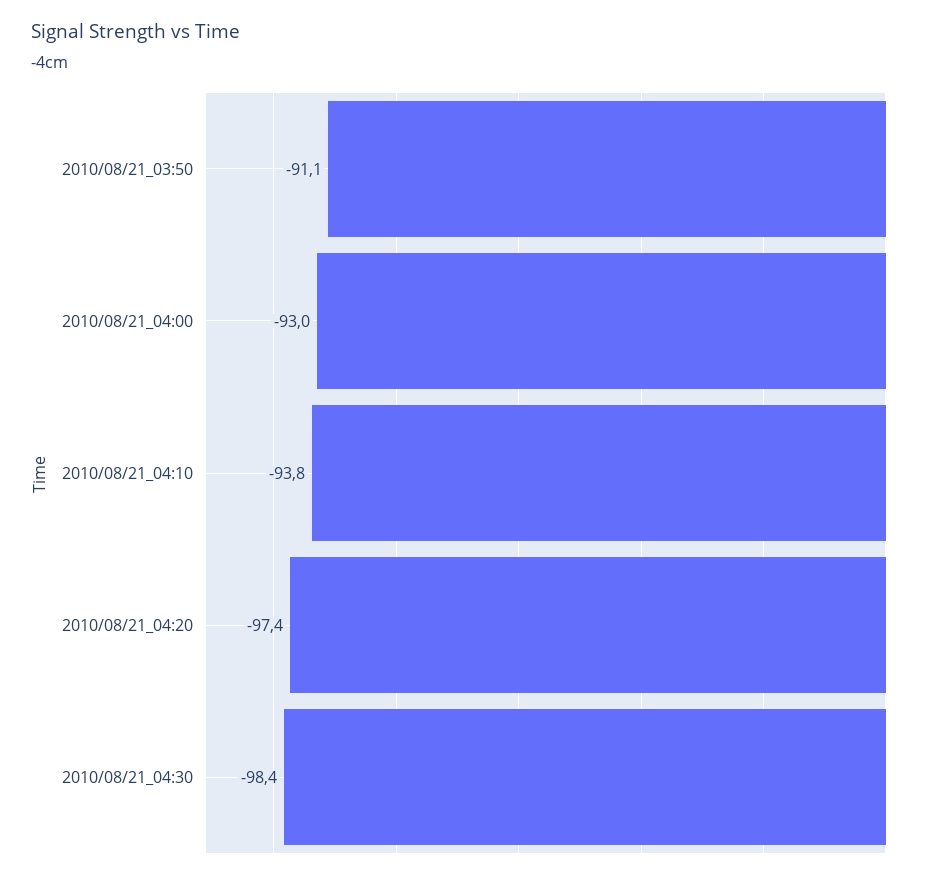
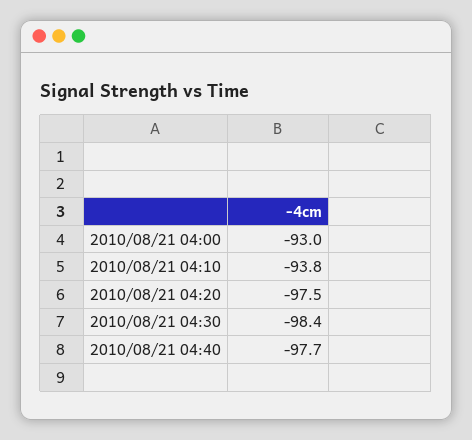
2010/08/21_03:50: -91.1 -> none
2010/08/21_04:20: -97.4 -> -97.5
2010/08/21 04:40: none -> -97.7

